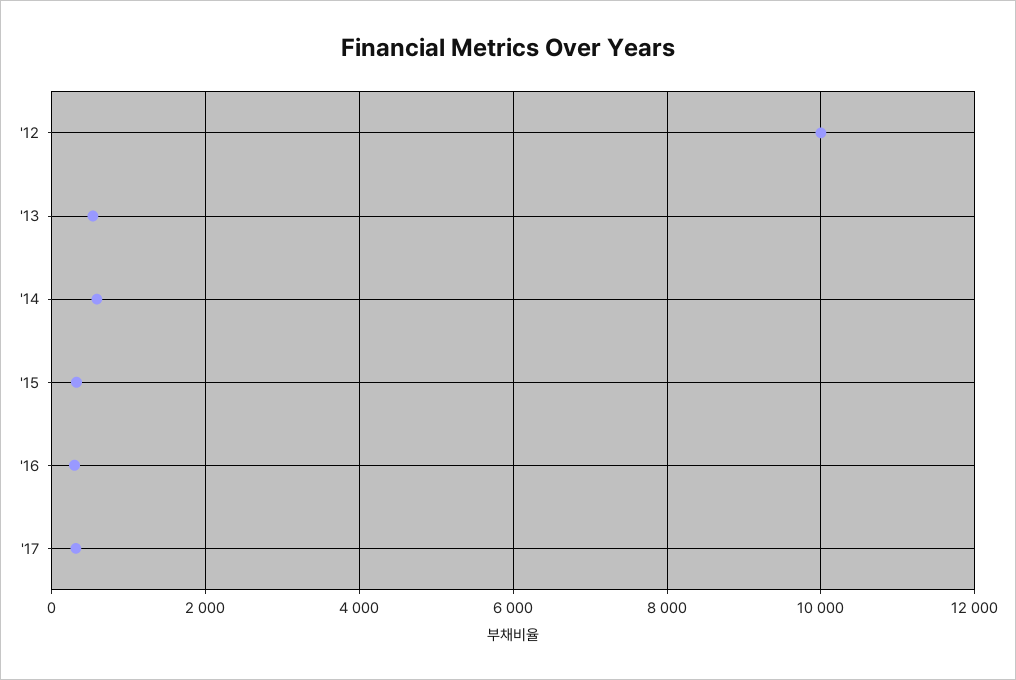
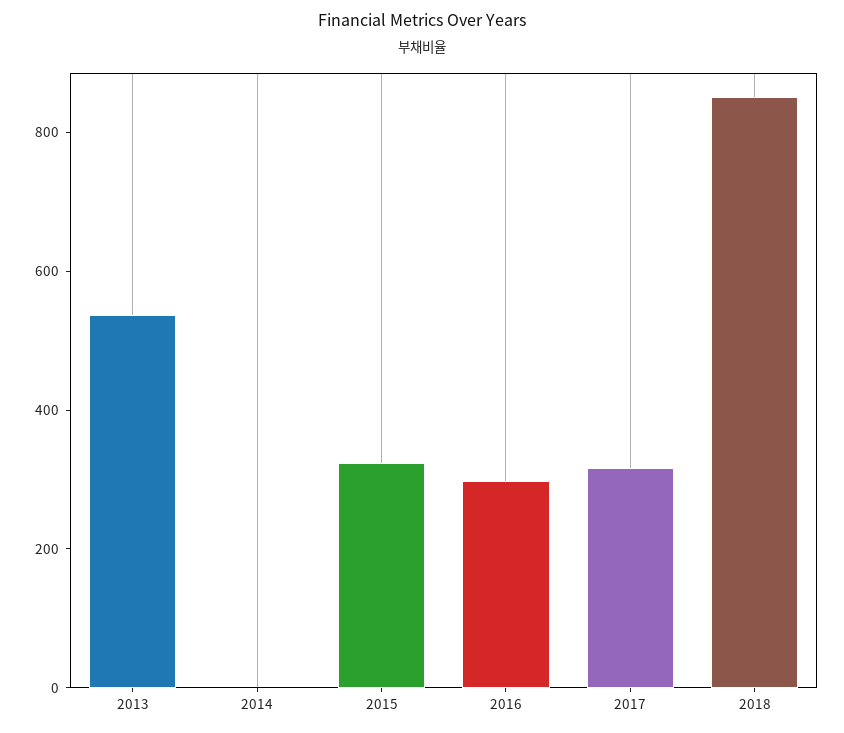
'12: 10000 -> none
'14: 600 -> 0
2018: none -> 850

